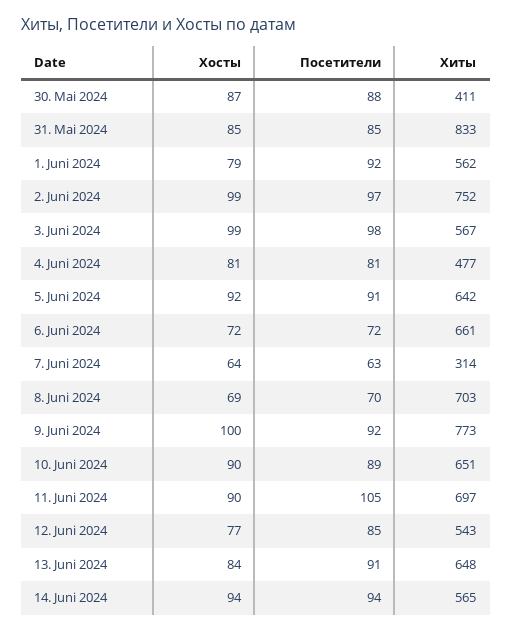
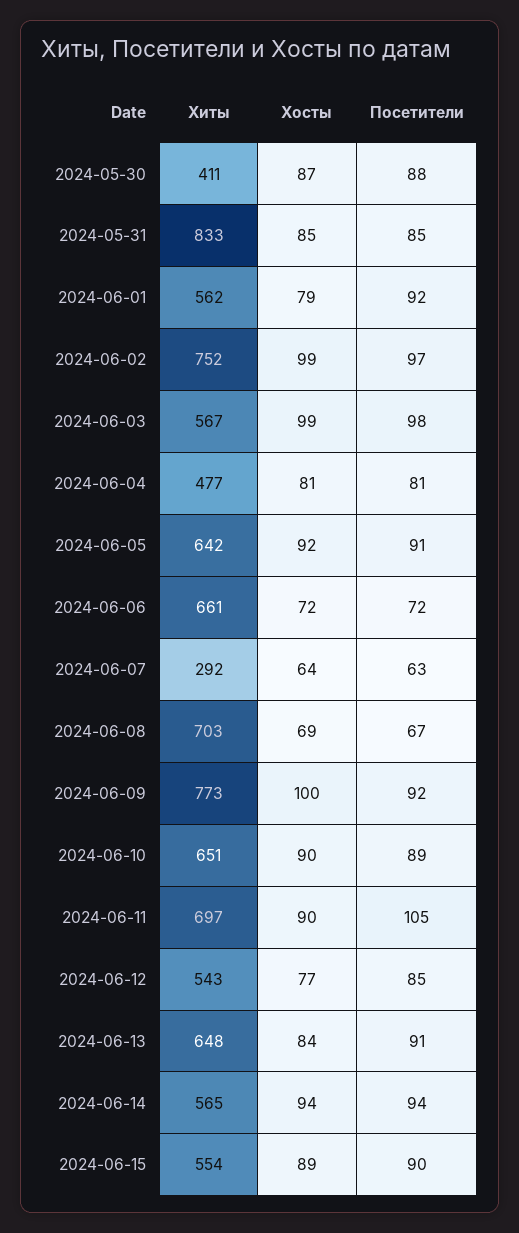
Хиты, 7. Juni 2024: 314 -> 292
Посетители, 8. Juni 2024: 70 -> 67
Хиты, 2024-06-15: none -> 554
Хосты, 2024-06-15: none -> 89
Посетители, 2024-06-15: none -> 90

